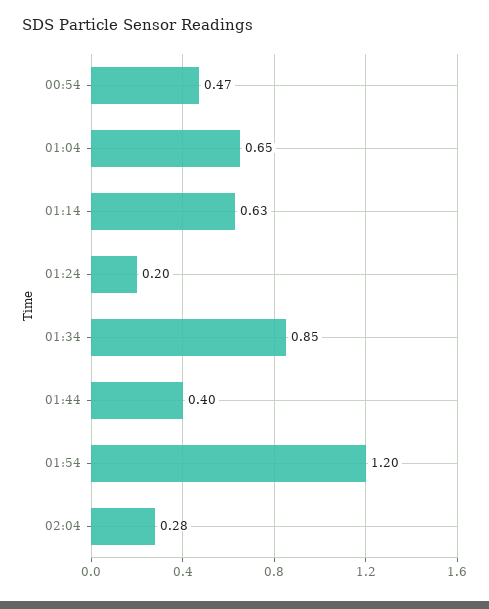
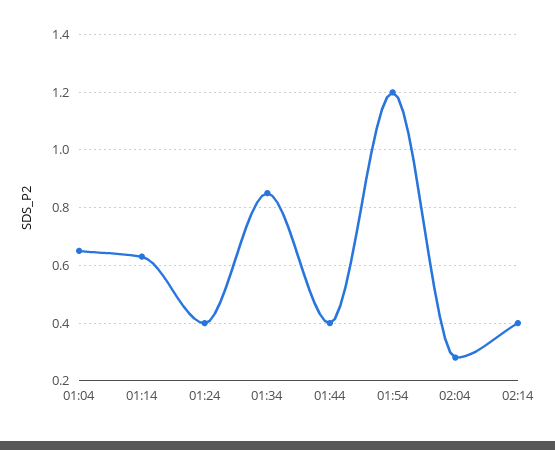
00:54: 0.47 -> none
01:24: 0.2 -> 0.4
02:14: none -> 0.4

